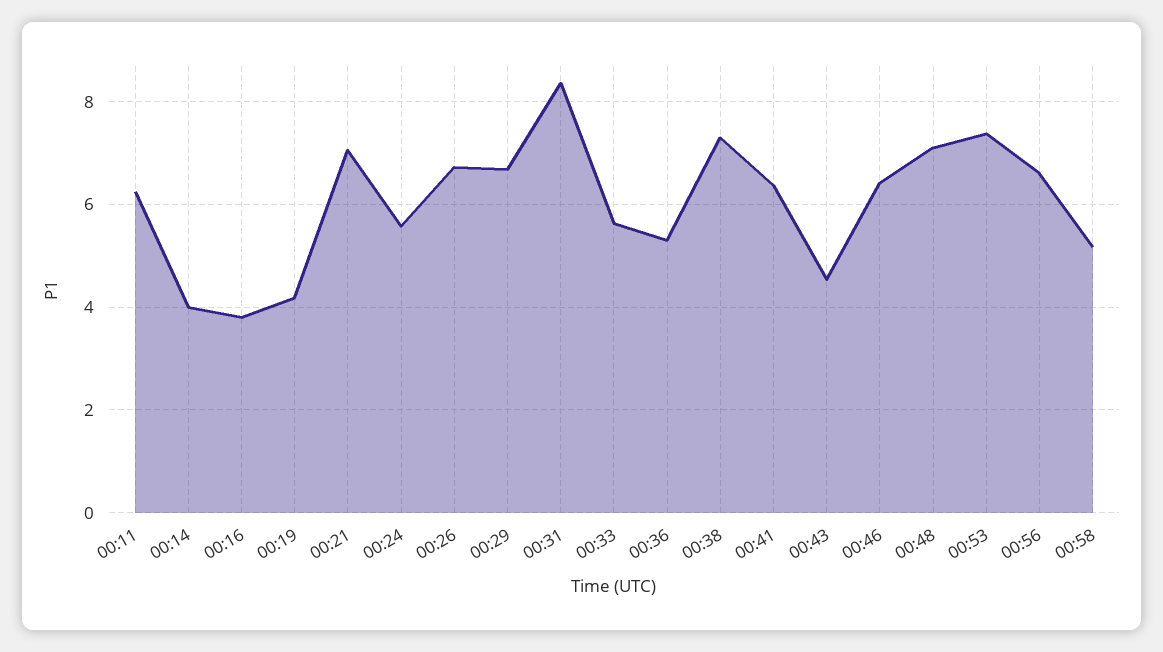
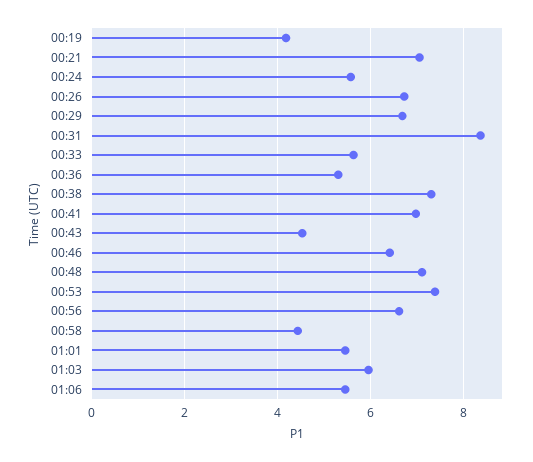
00:11: 6.2 -> none
00:14: 4 -> none
00:16: 3.8 -> none
00:41: 6.4 -> 7
00:58: 5.2 -> 4.4
01:01: none -> 5.4
01:03: none -> 6
01:06: none -> 5.4

